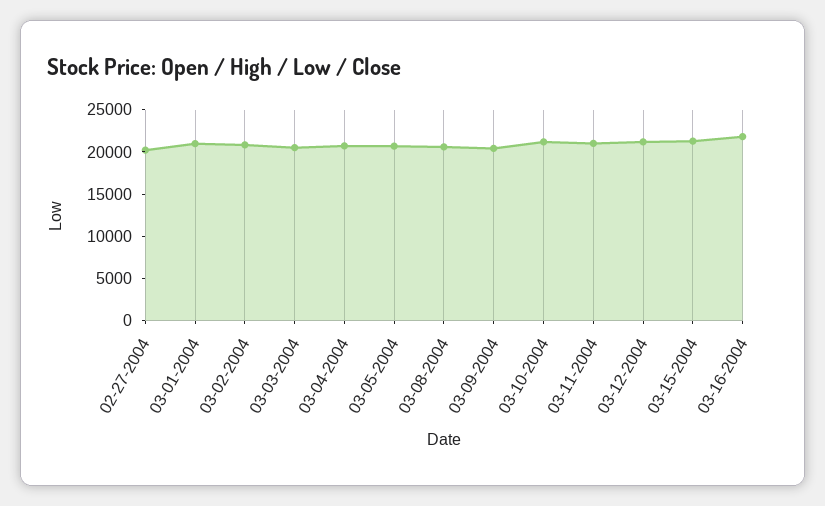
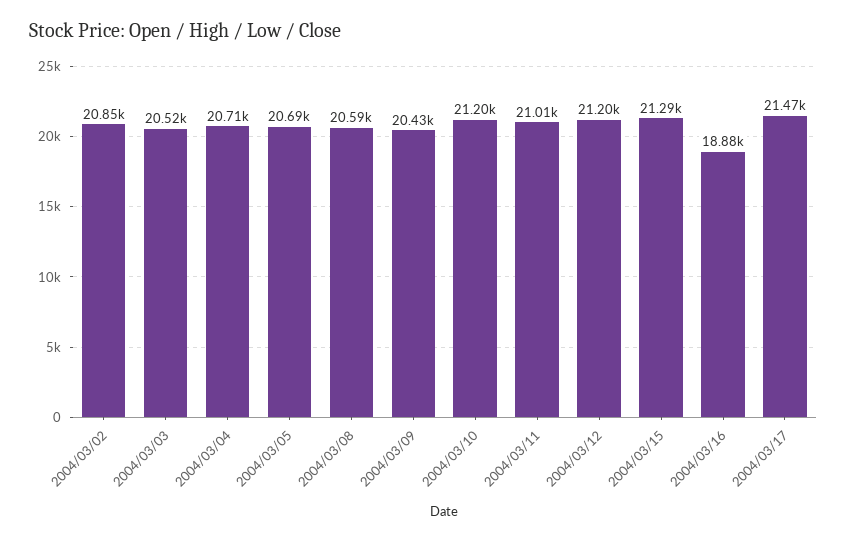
02-27-2004: 20000 -> none
03-01-2004: 21000 -> none
03-16-2004: 22000 -> 18880
2004/03/17: none -> 21470

